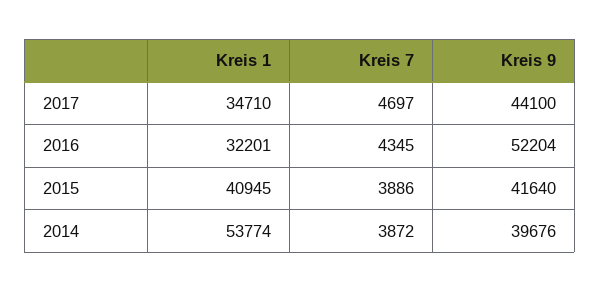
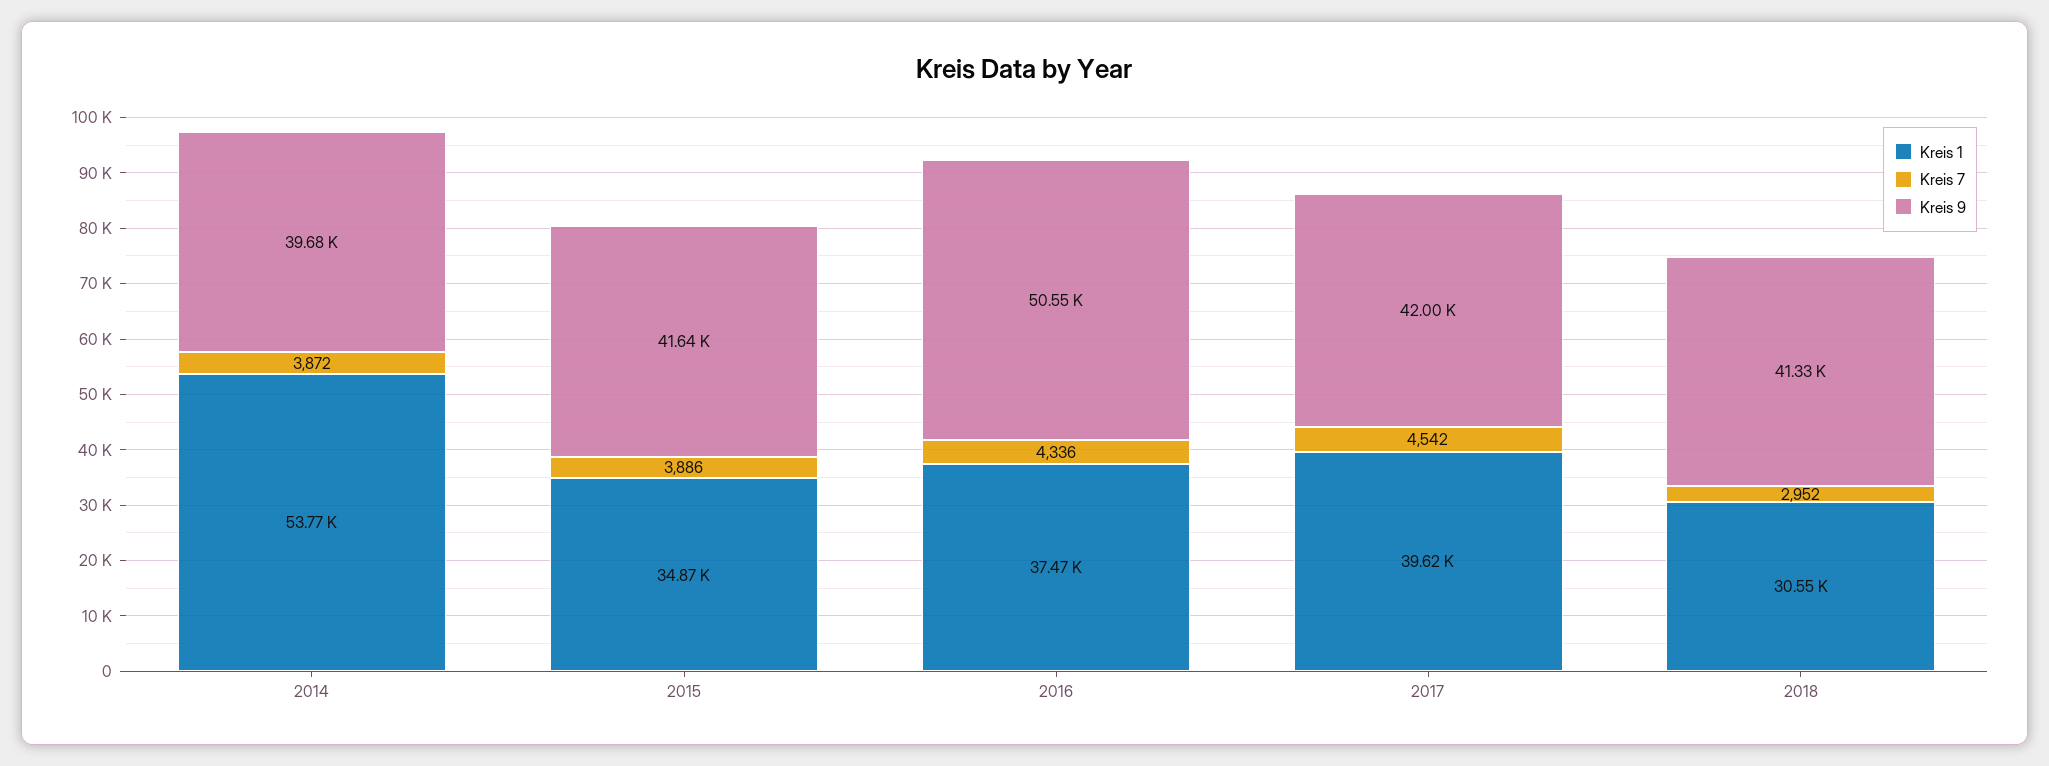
Kreis 1, 2017: 34710 -> 39620
Kreis 7, 2017: 4697 -> 4542
Kreis 9, 2017: 44100 -> 42000
Kreis 1, 2016: 32201 -> 37470
Kreis 7, 2016: 4345 -> 4336
Kreis 9, 2016: 52204 -> 50550
Kreis 1, 2015: 40945 -> 34870
Kreis 1, 2018: none -> 30550
Kreis 7, 2018: none -> 2952
Kreis 9, 2018: none -> 41330

